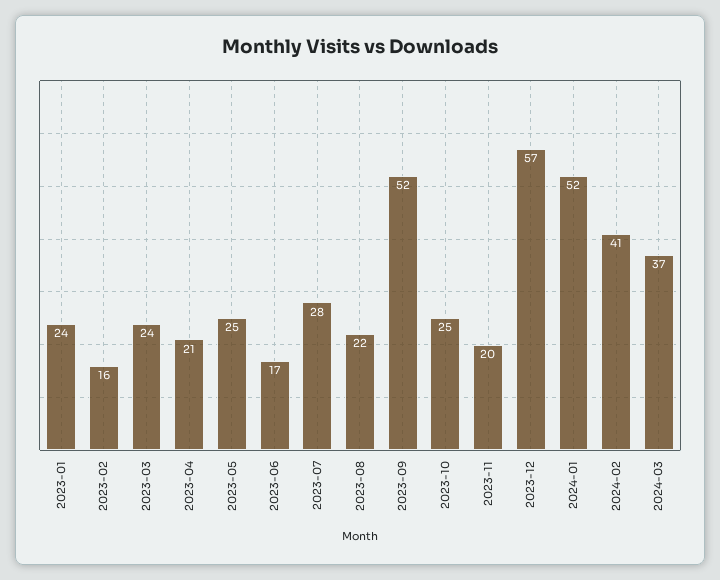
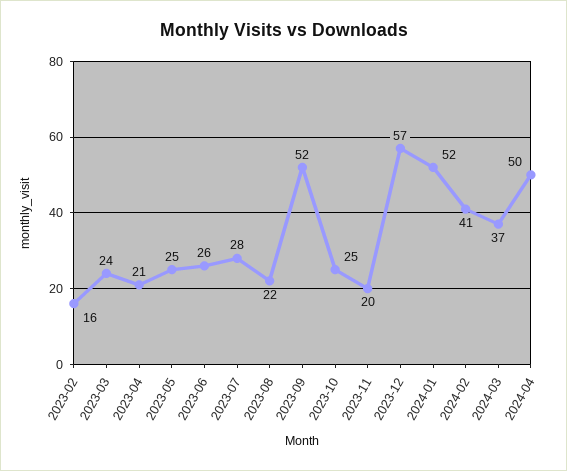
2023-01: 24 -> none
2023-06: 17 -> 26
2024-04: none -> 50

